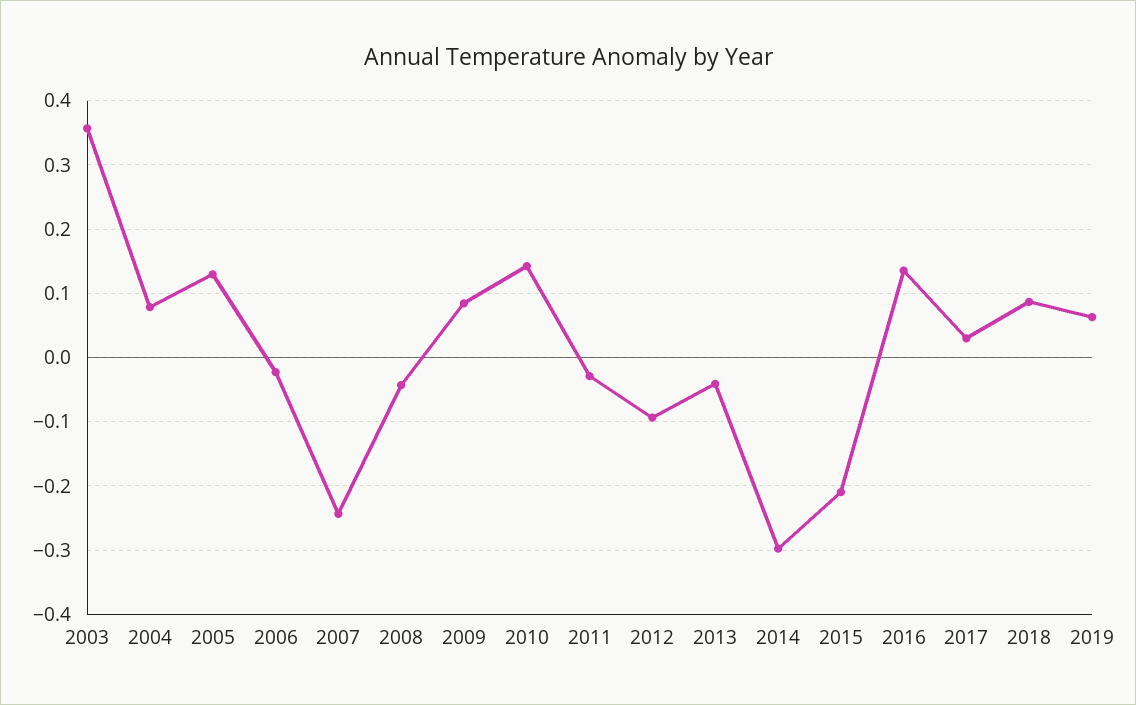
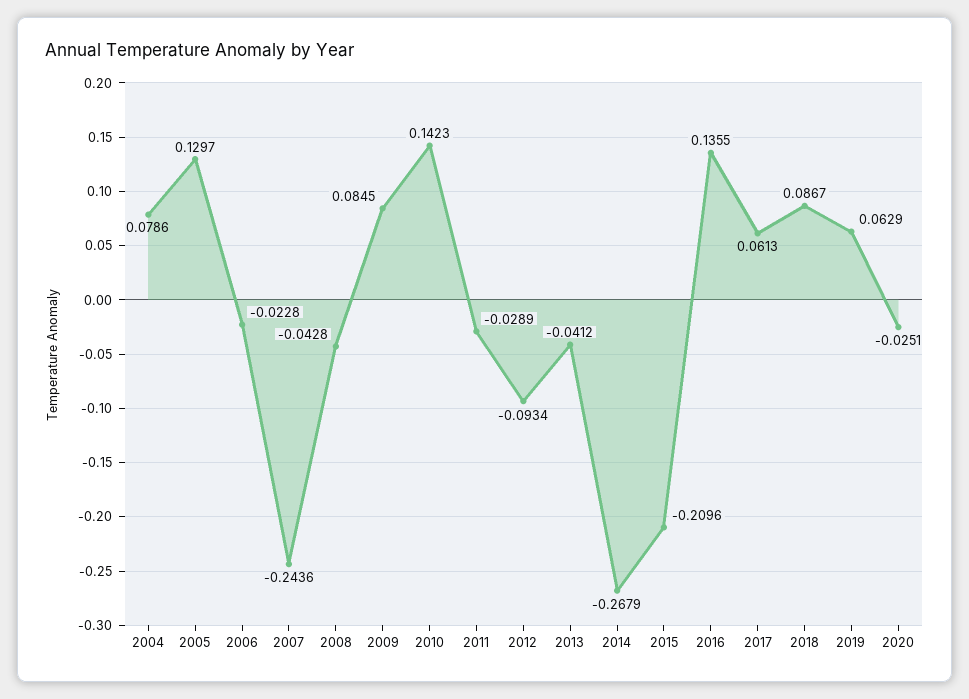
2003: 0.36 -> none
2014: -0.3 -> -0.2679
2017: 0.03 -> 0.0613
2020: none -> -0.0251

